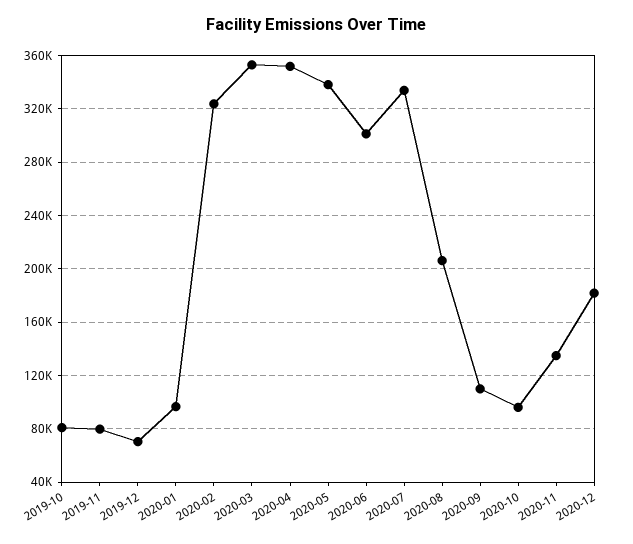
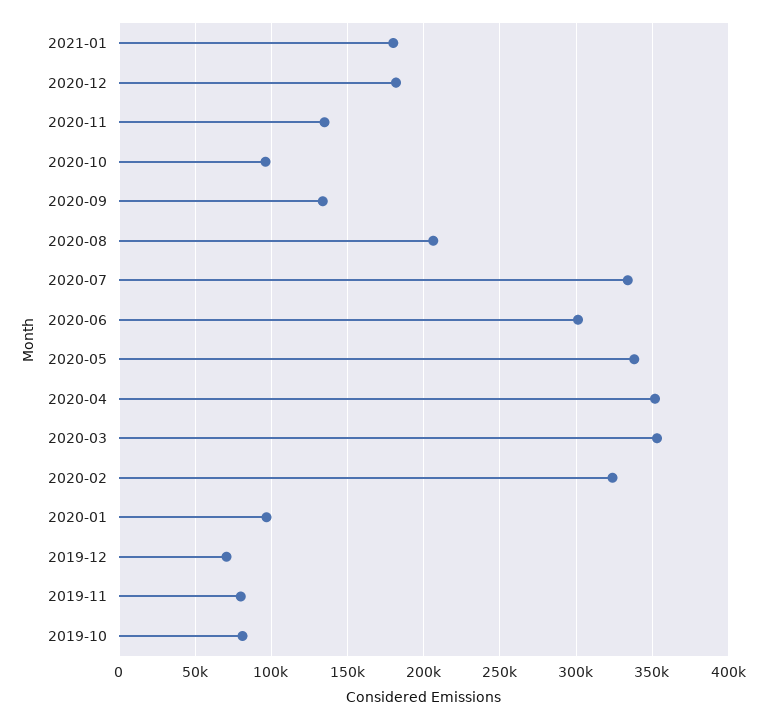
2020-09: 110000 -> 135000
2021-01: none -> 180000

